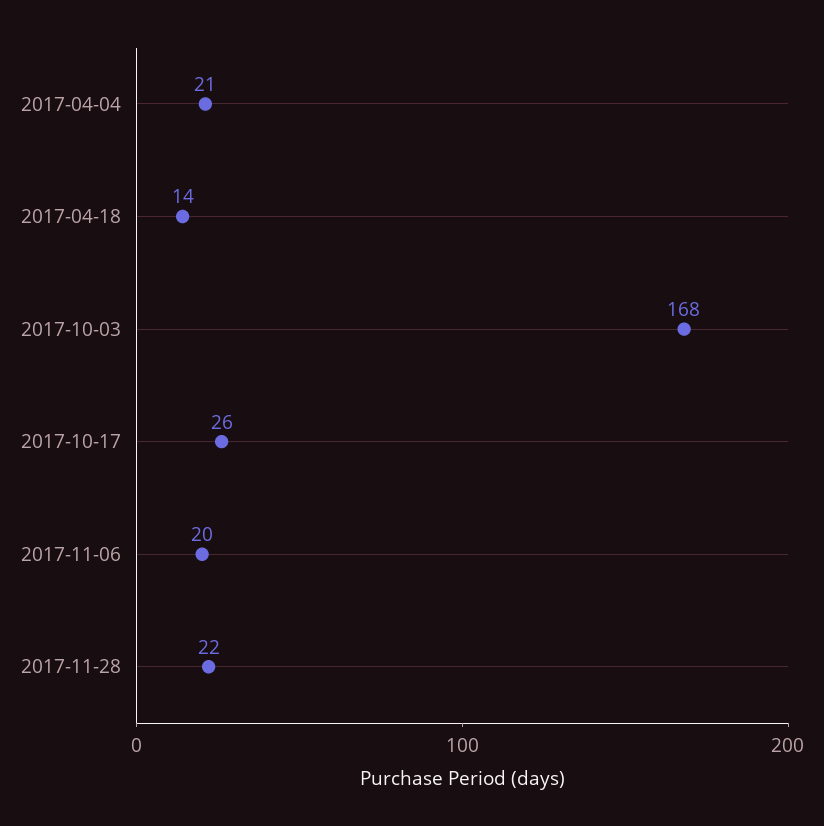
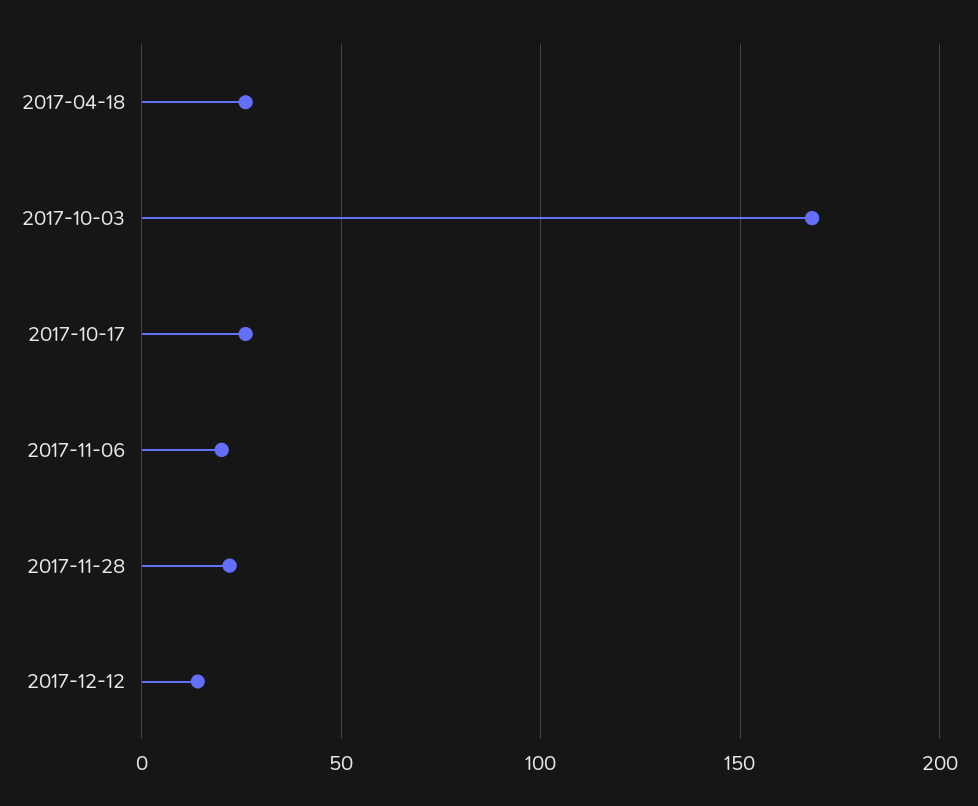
2017-04-04: 21 -> none
2017-04-18: 14 -> 25
2017-12-12: none -> 15

